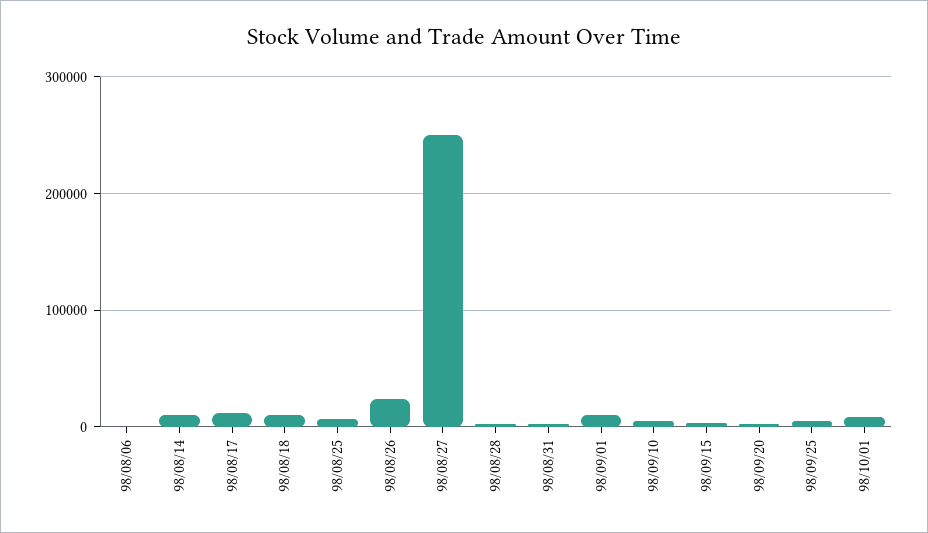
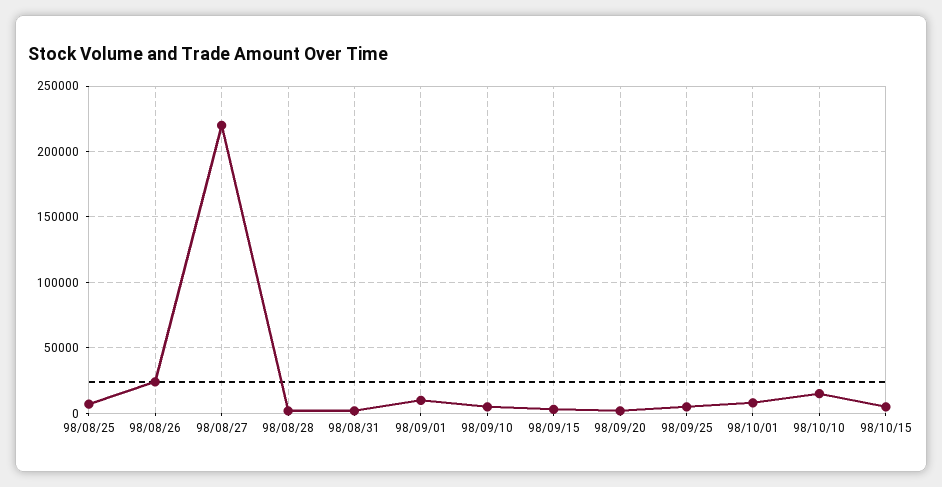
98/08/06: 0 -> none
98/08/14: 10000 -> none
98/08/17: 10000 -> none
98/08/18: 10000 -> none
98/08/27: 250000 -> 220000
98/10/10: none -> 15000
98/10/15: none -> 5000

